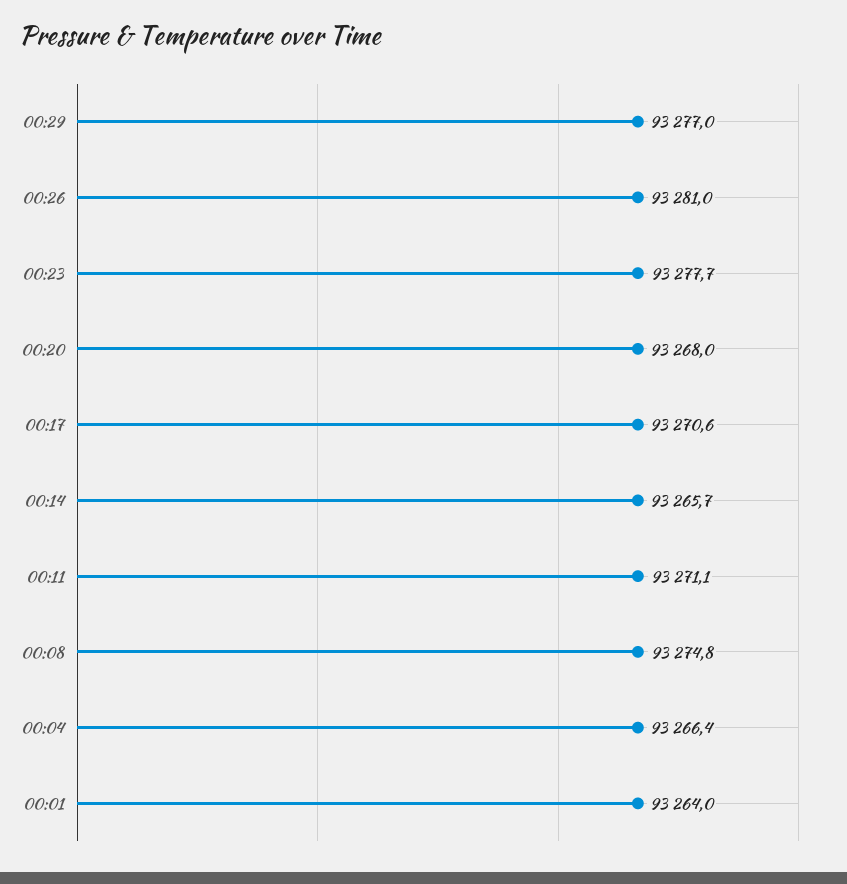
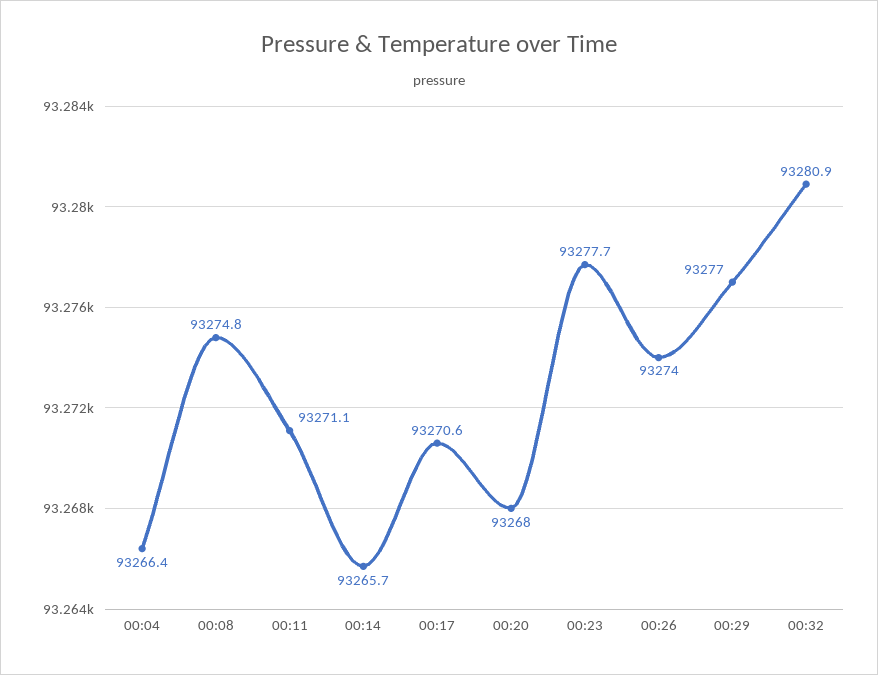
00:26: 93281 -> 93274
00:01: 93264 -> none
00:32: none -> 93280.9

